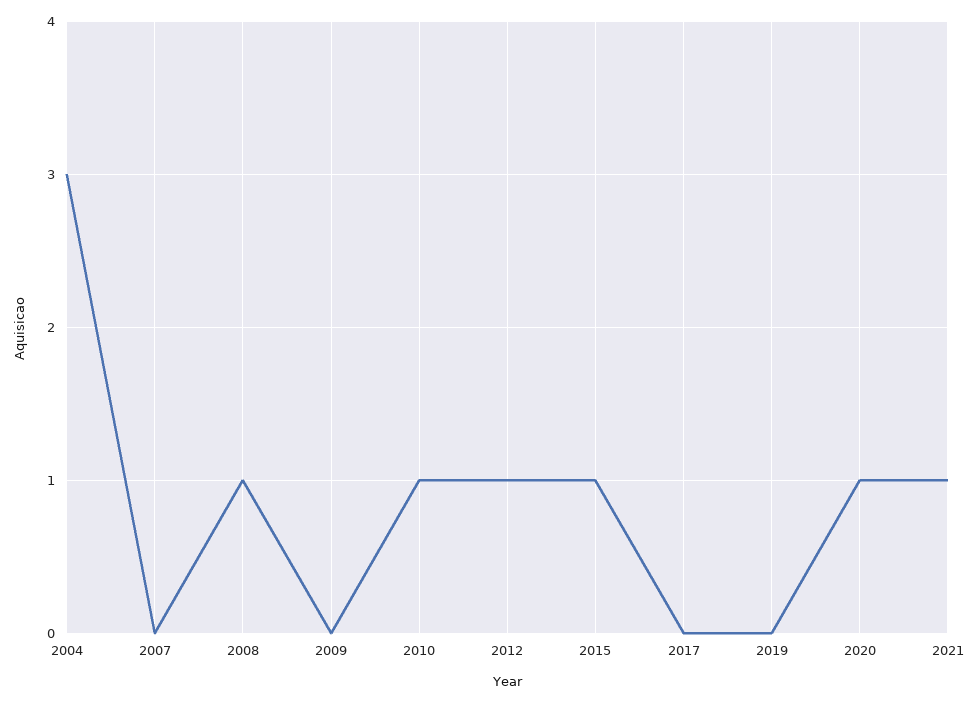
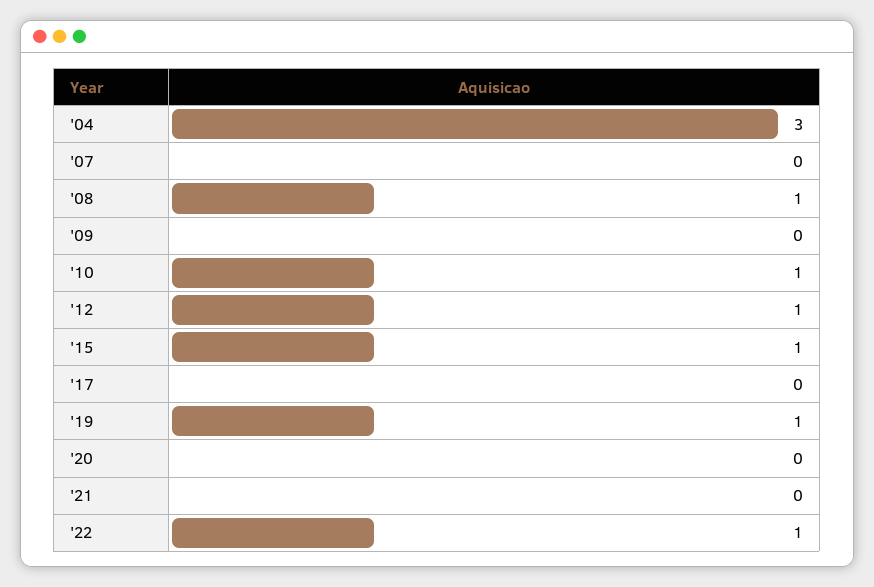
2019: 0 -> 1
2020: 1 -> 0
2021: 1 -> 0
'22: none -> 1

